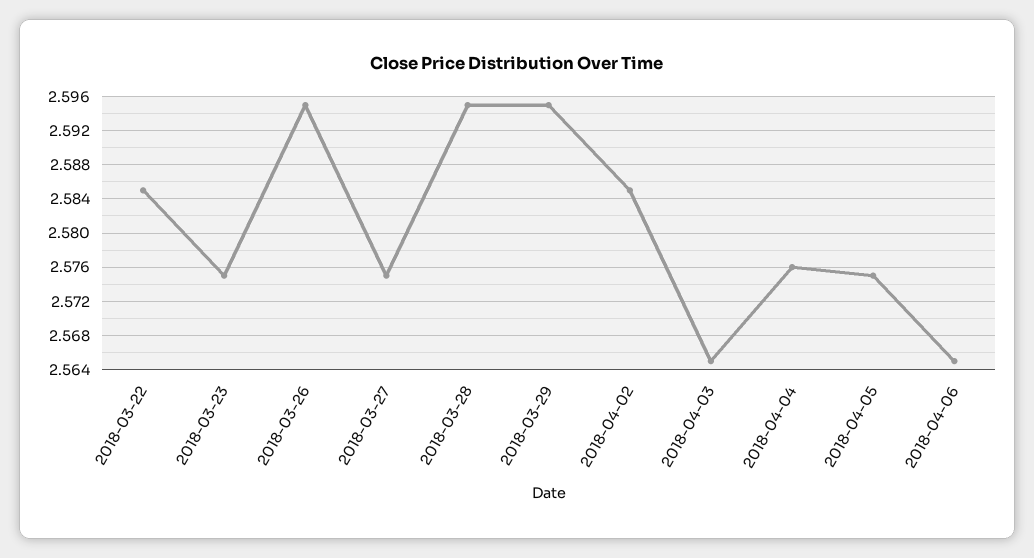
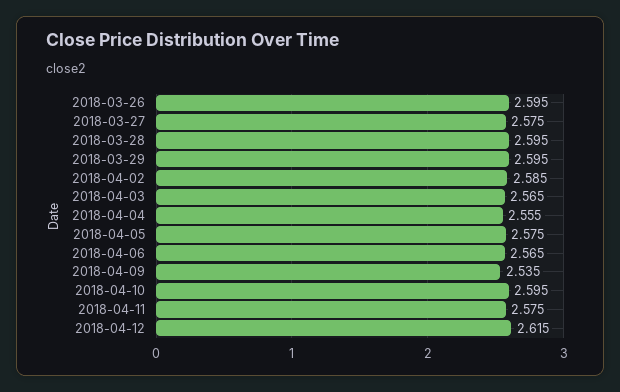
2018-03-22: 2.585 -> none
2018-03-23: 2.575 -> none
2018-04-04: 2.576 -> 2.555
2018-04-09: none -> 2.535
2018-04-10: none -> 2.595
2018-04-11: none -> 2.575
2018-04-12: none -> 2.615

